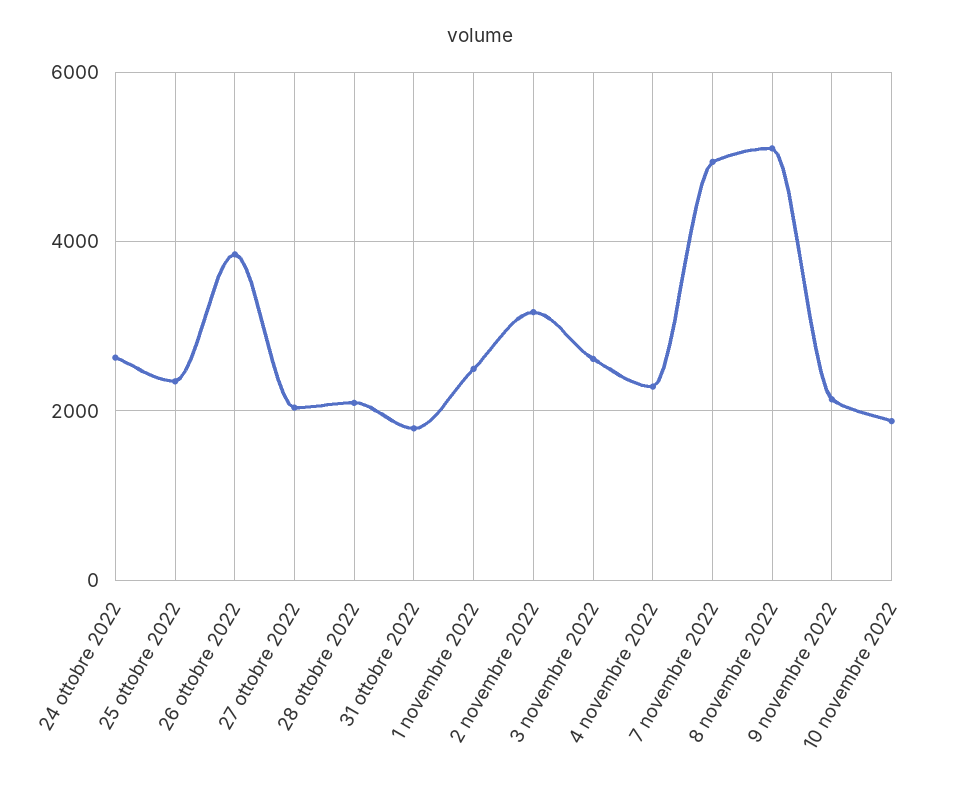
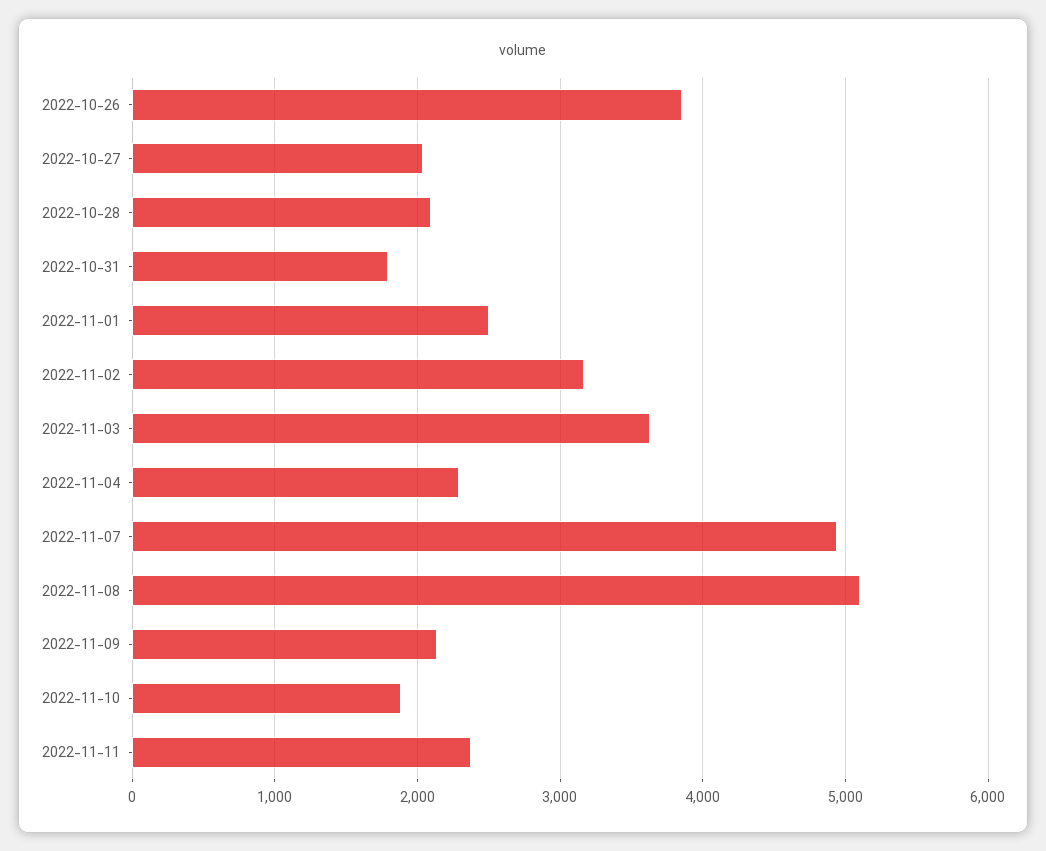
24 ottobre 2022: 2600 -> none
25 ottobre 2022: 2400 -> none
3 novembre 2022: 2600 -> 3600
2022-11-11: none -> 2400

